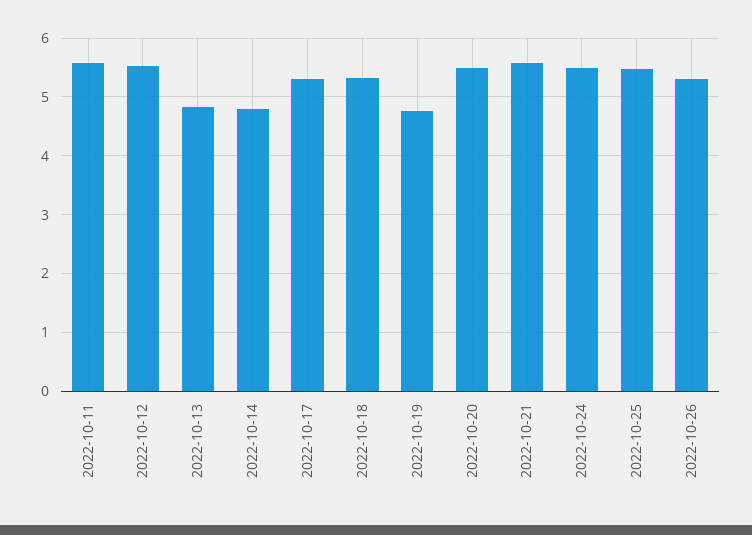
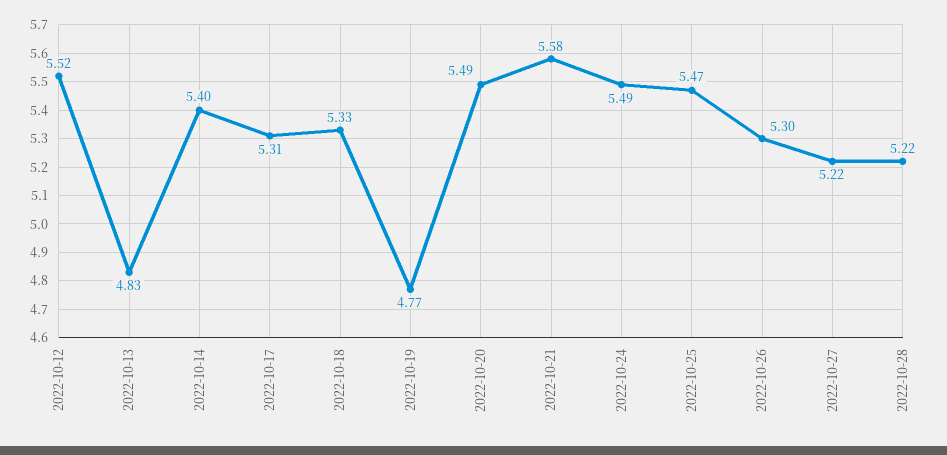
2022-10-11: 5.6 -> none
2022-10-14: 4.8 -> 5.4
2022-10-27: none -> 5.22
2022-10-28: none -> 5.22

